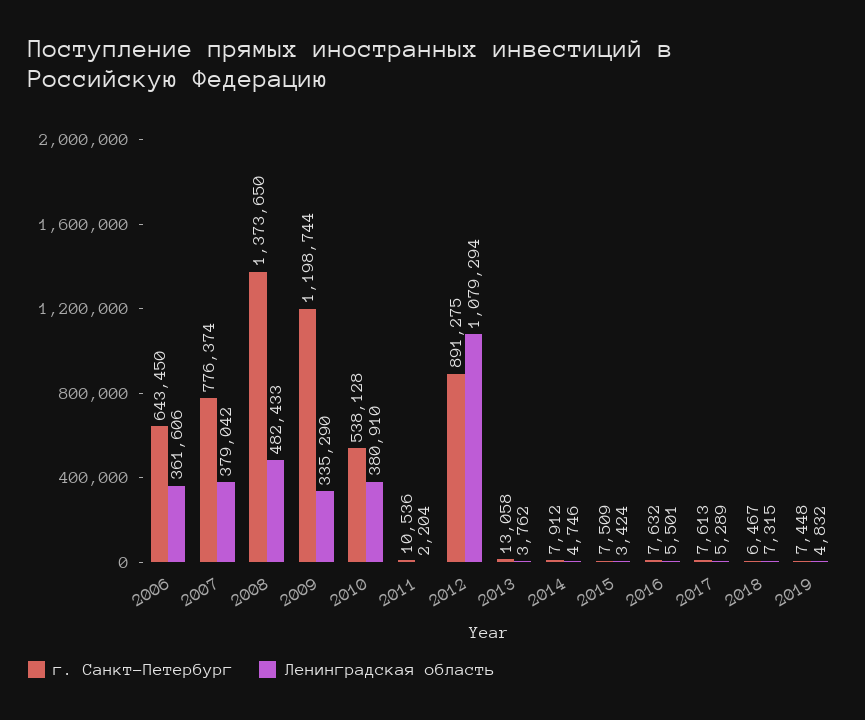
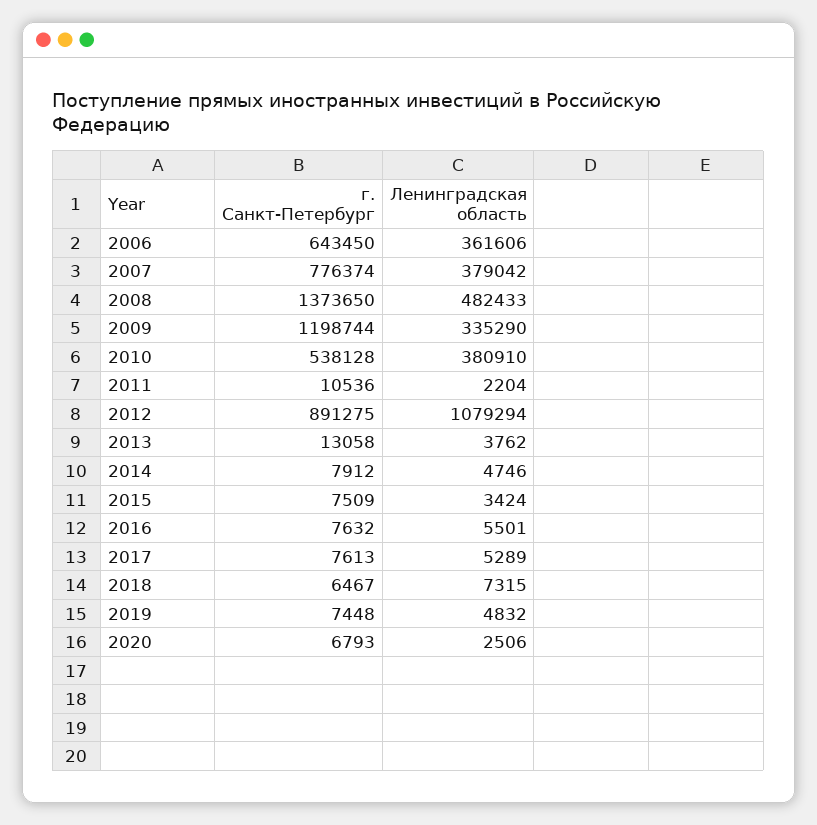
г. Санкт-Петербург, 2020: none -> 6793
Ленинградская область, 2020: none -> 2506

